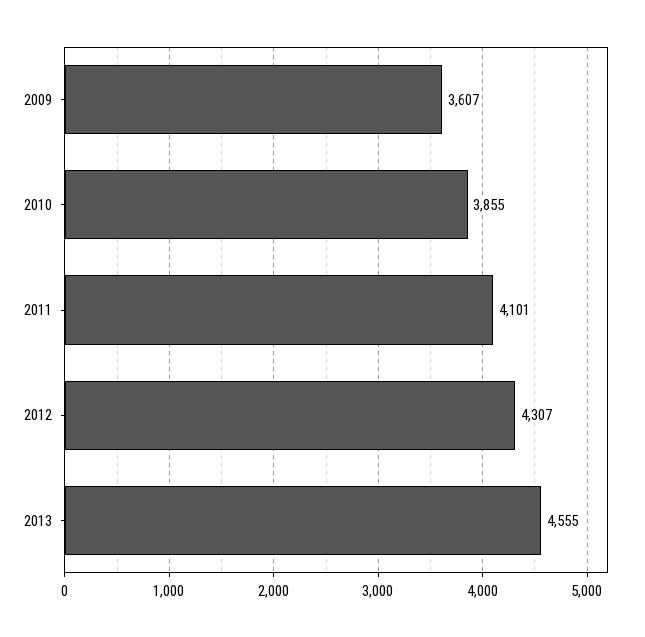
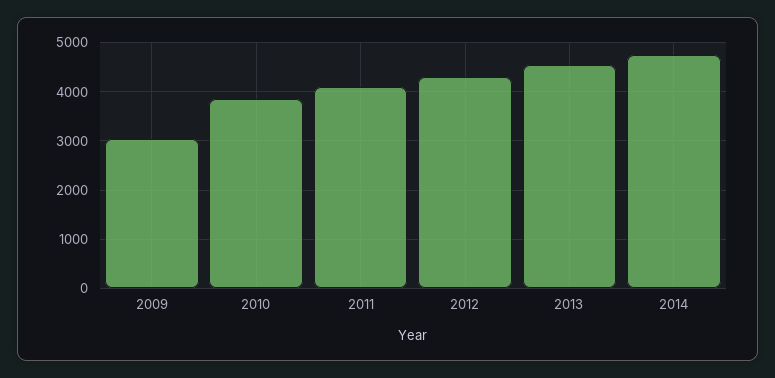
2009: 3607 -> 3000
2014: none -> 4800

